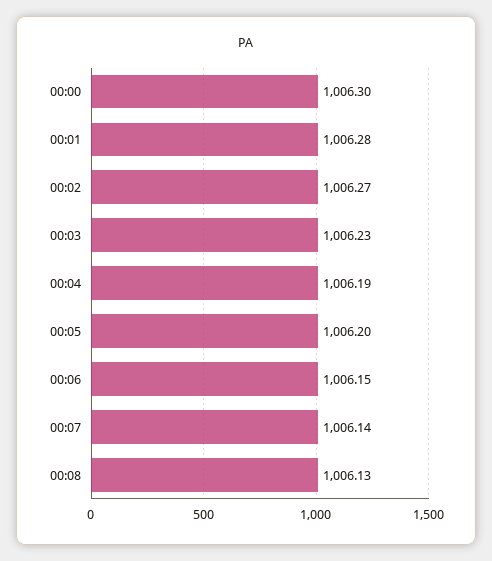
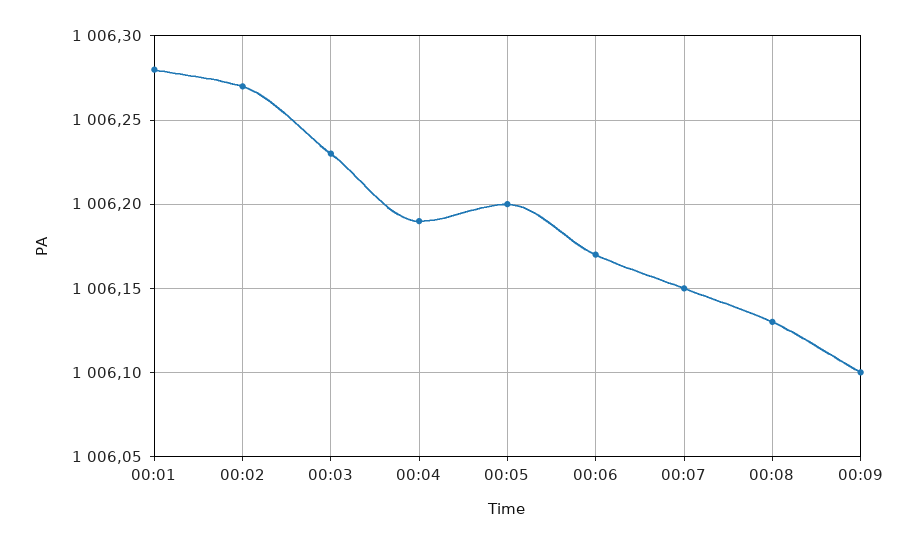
00:00: 1006.3 -> none
00:06: 1006.15 -> 1006.17
00:07: 1006.14 -> 1006.15
00:09: none -> 1006.1

